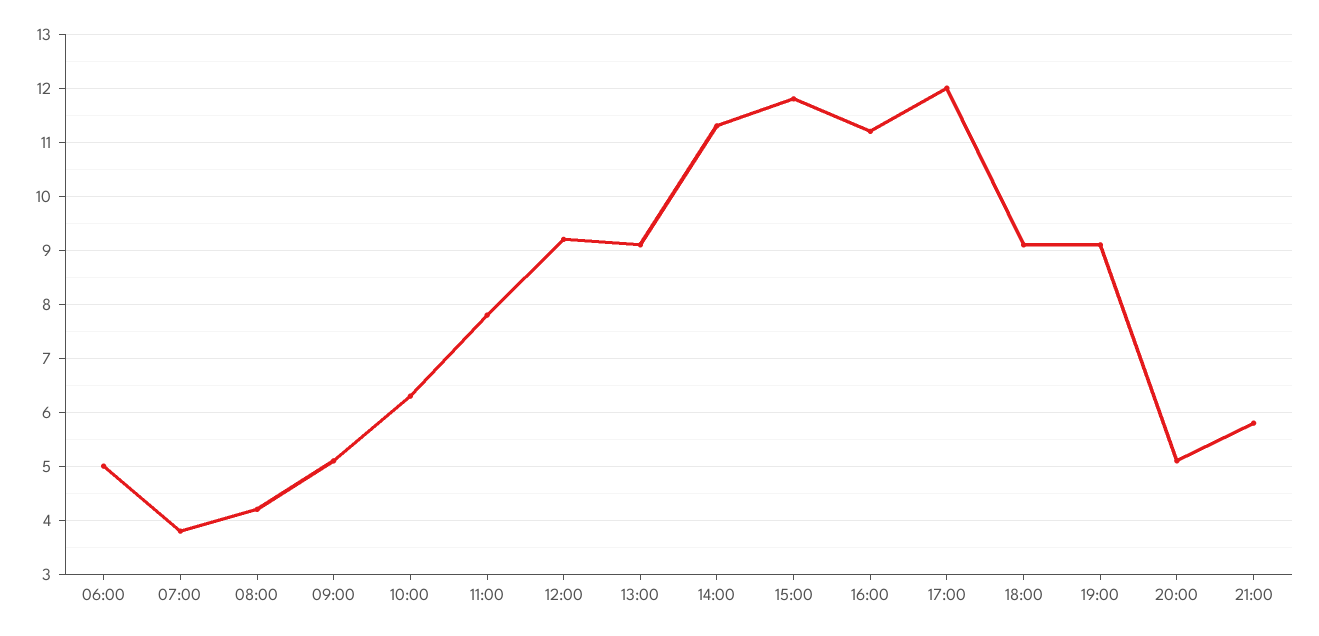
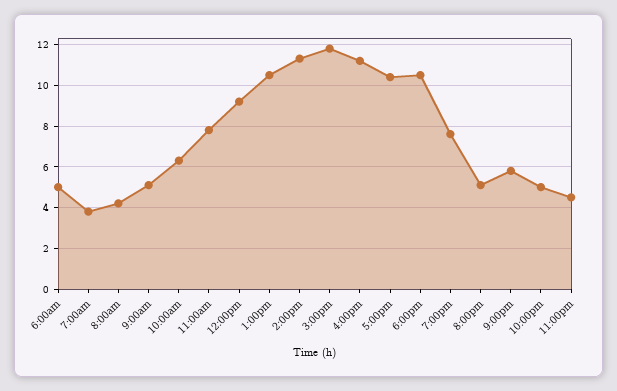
13:00: 9 -> 10.5
17:00: 12 -> 10.5
18:00: 9 -> 10.5
19:00: 9 -> 7.5
10:00pm: none -> 5
11:00pm: none -> 4.5

